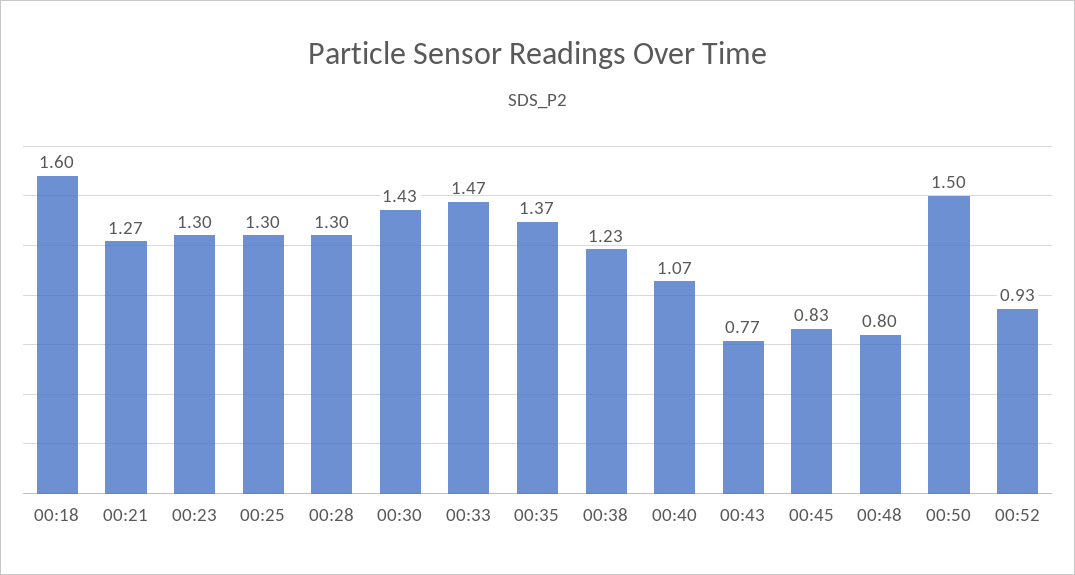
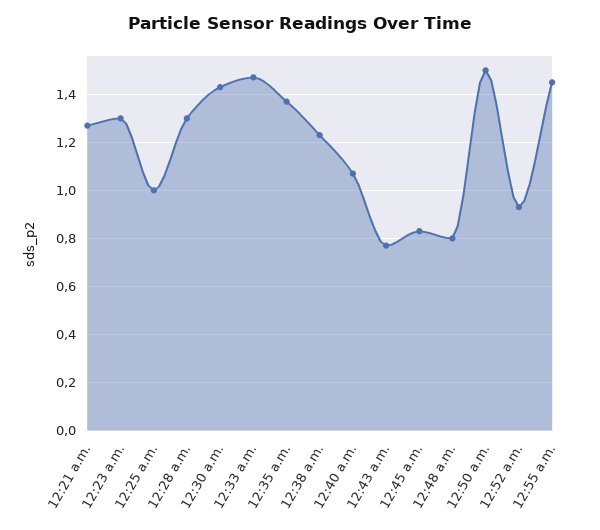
00:18: 1.6 -> none
00:25: 1.3 -> 1
12:55 a.m.: none -> 1.45

